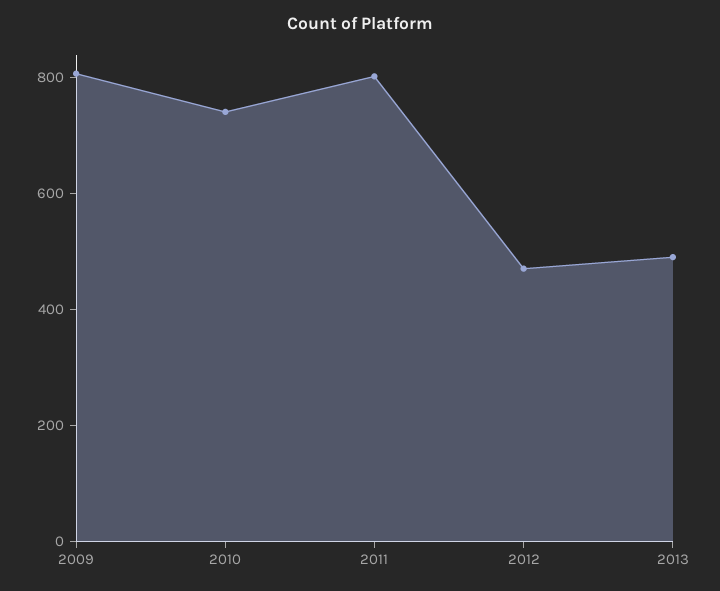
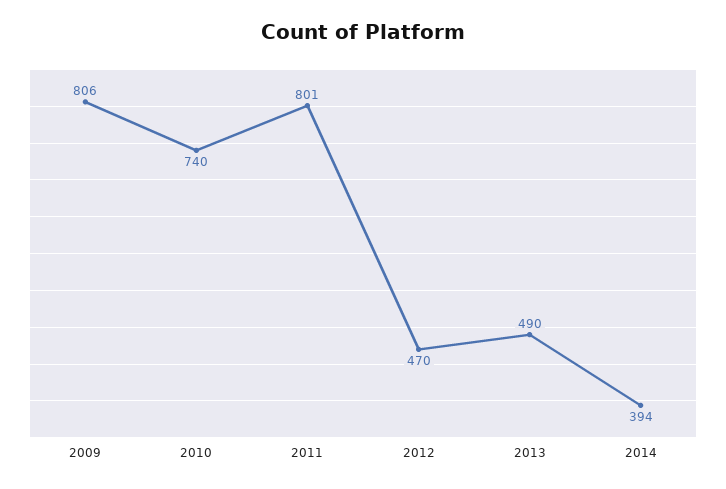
2014: none -> 394

